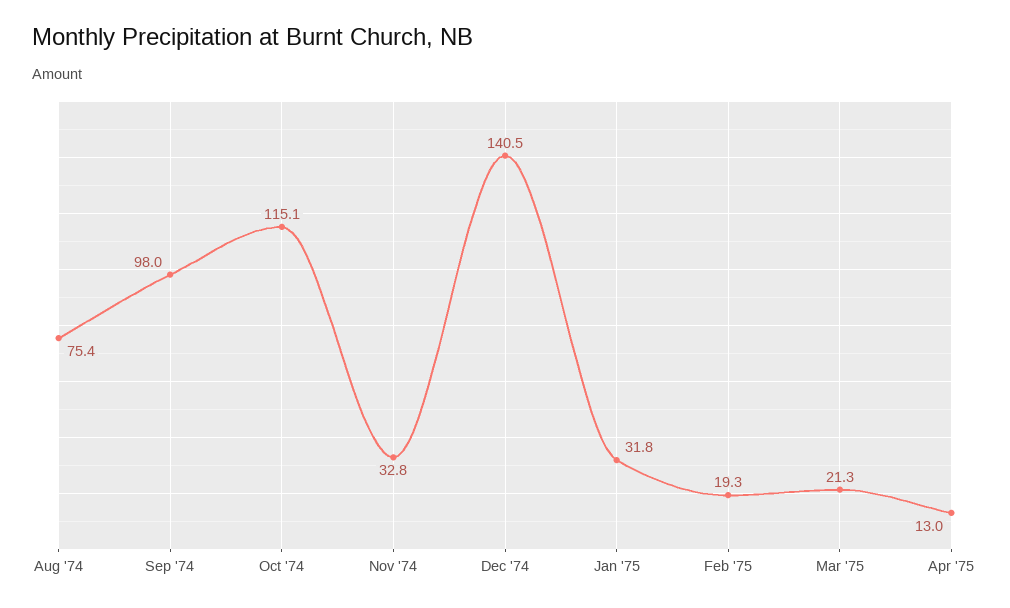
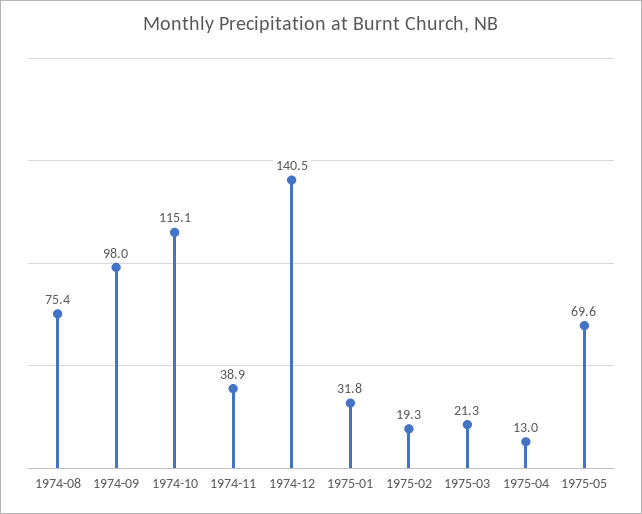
Nov '74: 32.8 -> 38.9
1975-05: none -> 69.6

